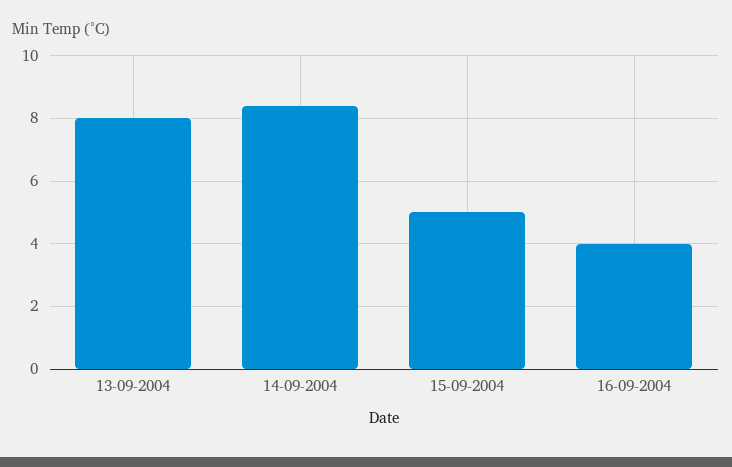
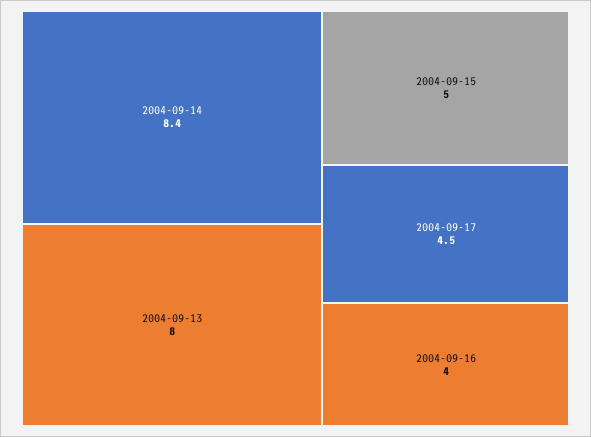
2004-09-17: none -> 4.5

